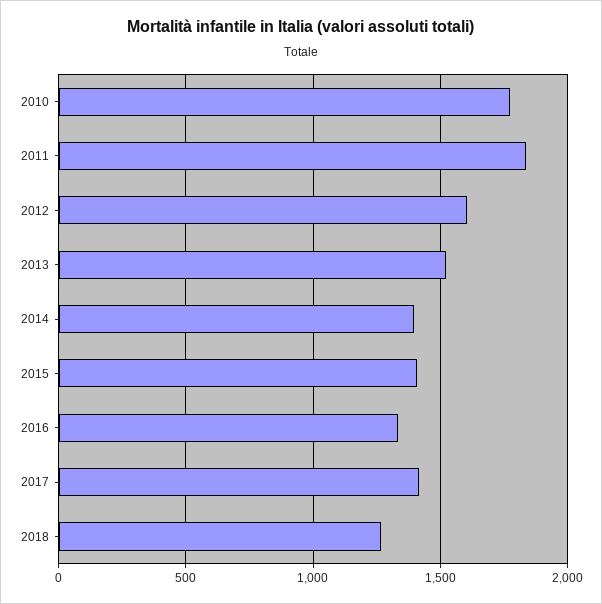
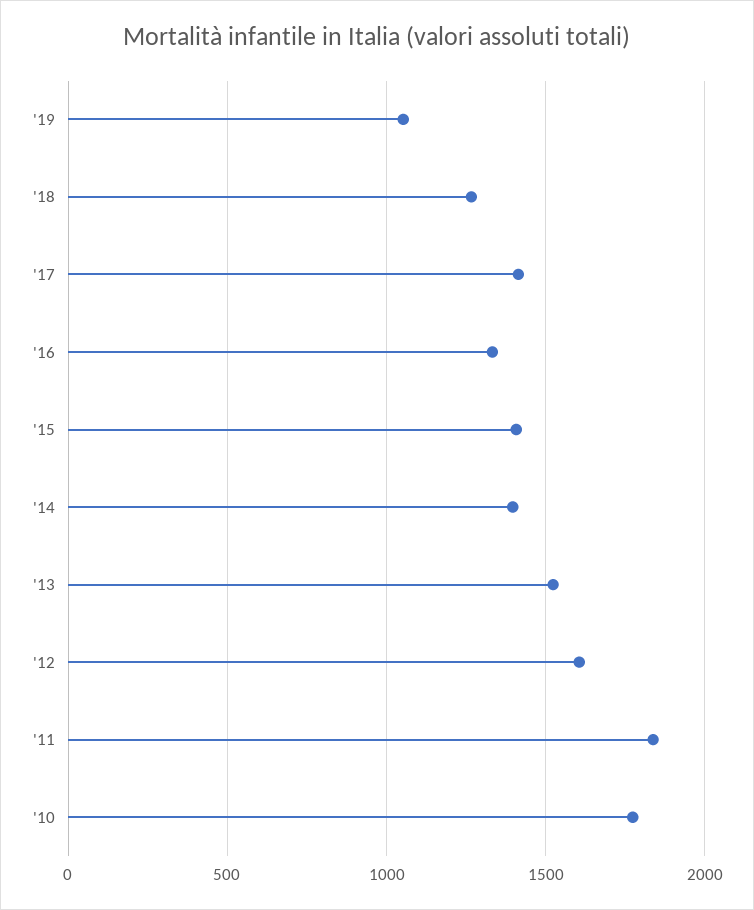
'19: none -> 1050

